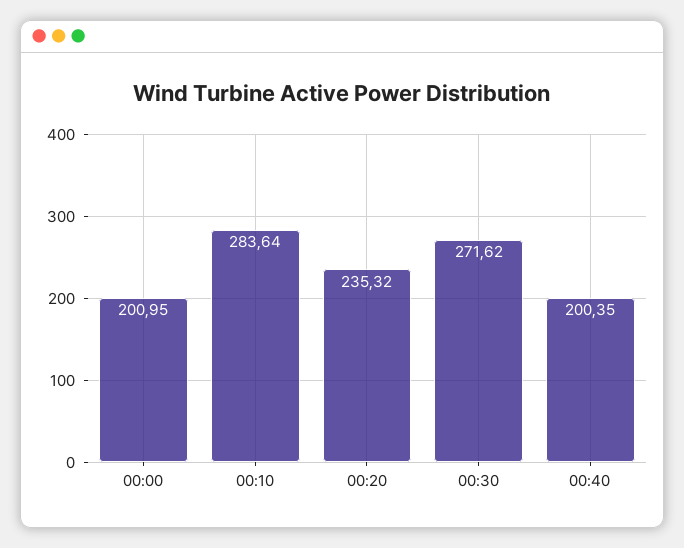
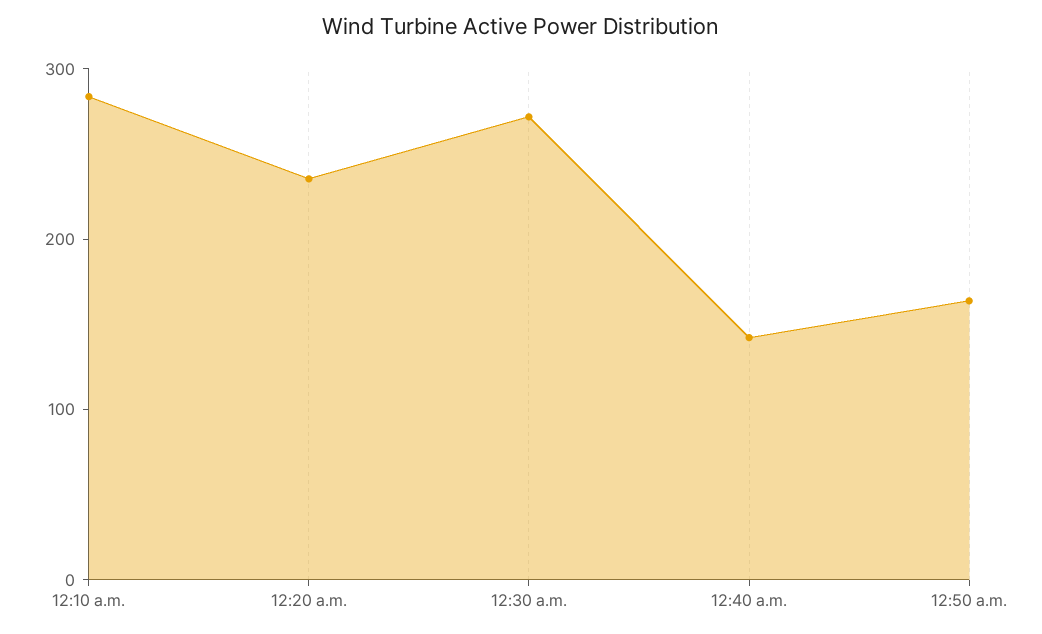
00:00: 200.95 -> none
00:40: 200.35 -> 140
12:50 a.m.: none -> 160

